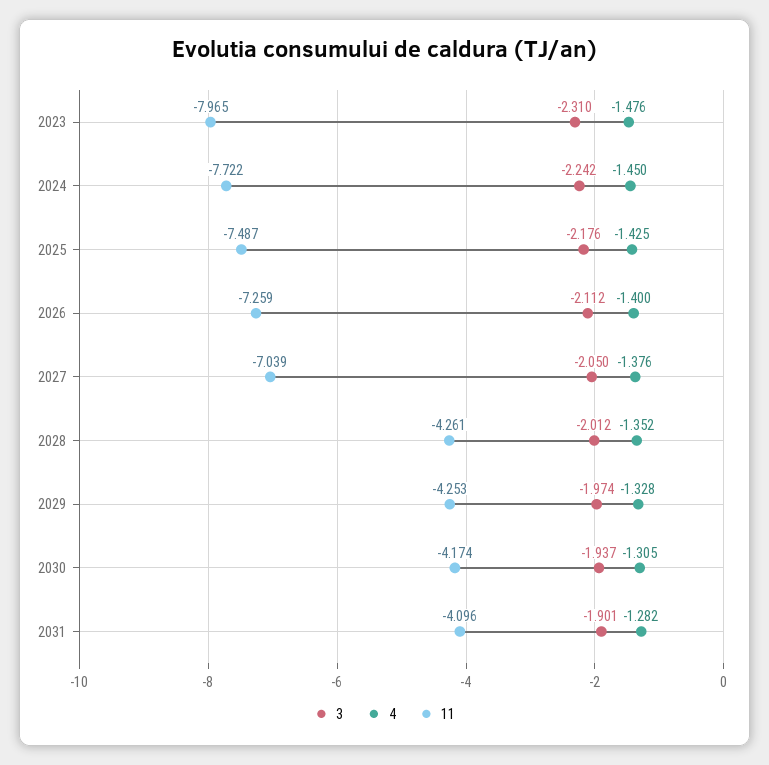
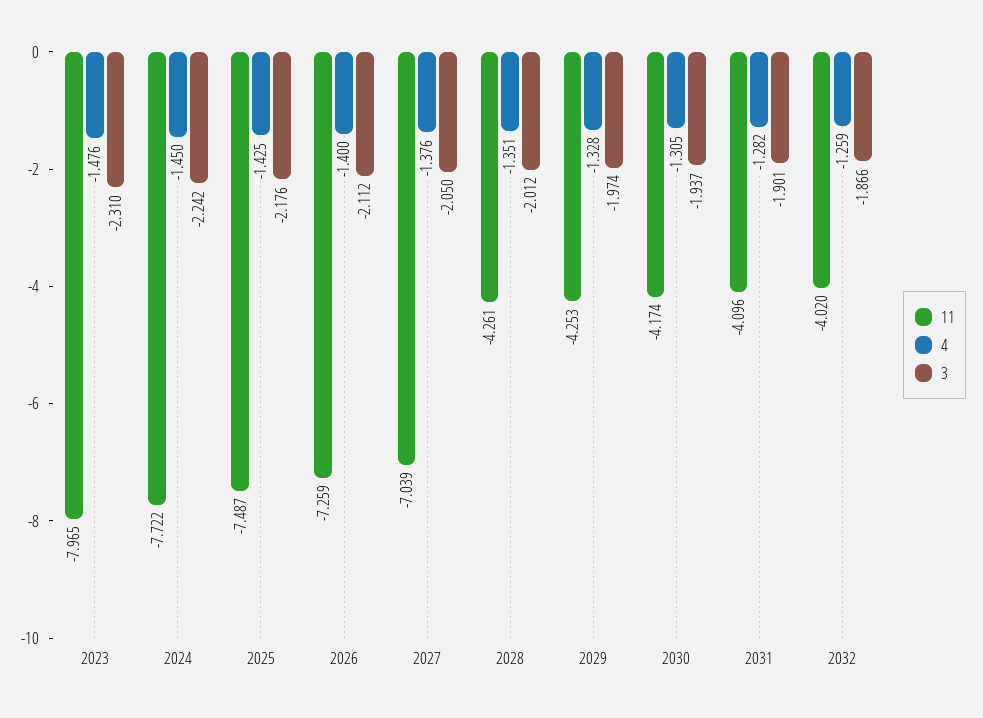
4, 2028: -1.352 -> -1.351
11, 2032: none -> -4.02
4, 2032: none -> -1.259
3, 2032: none -> -1.866

